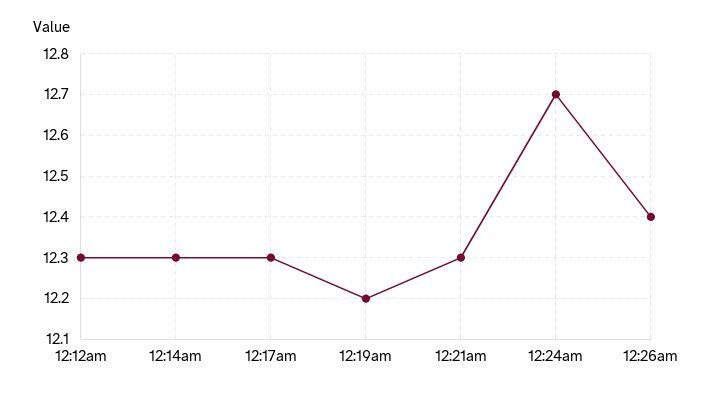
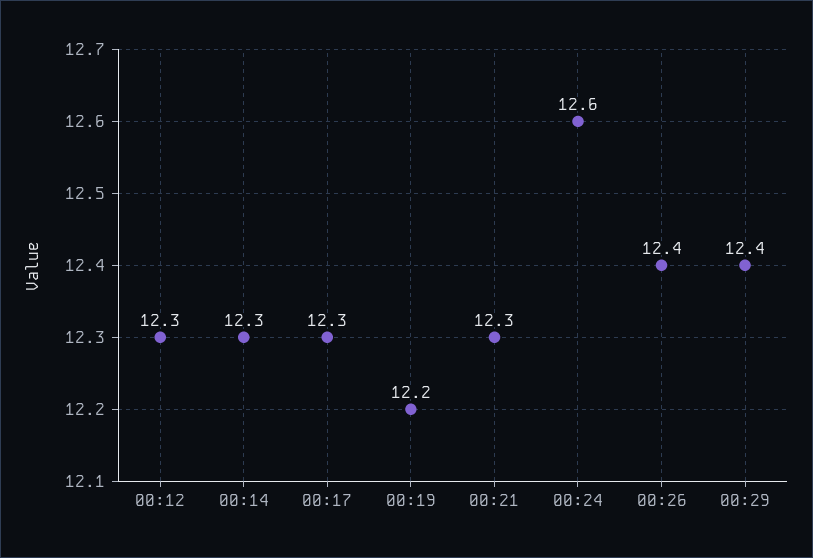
12:24am: 12.7 -> 12.6
00:29: none -> 12.4

